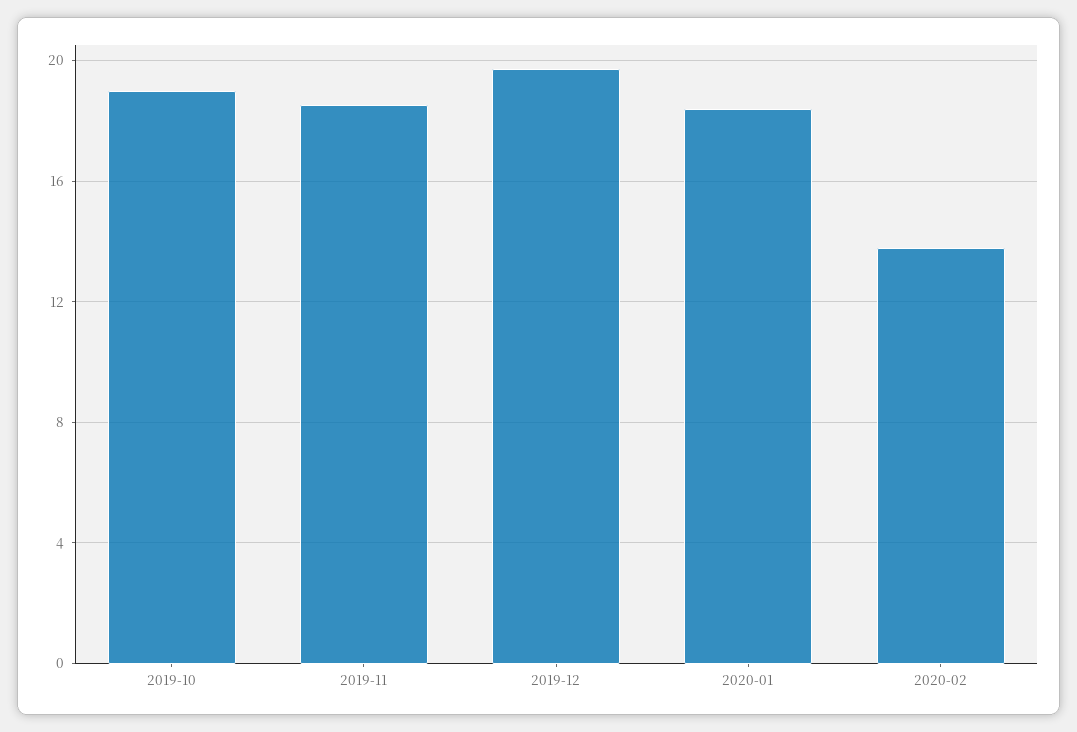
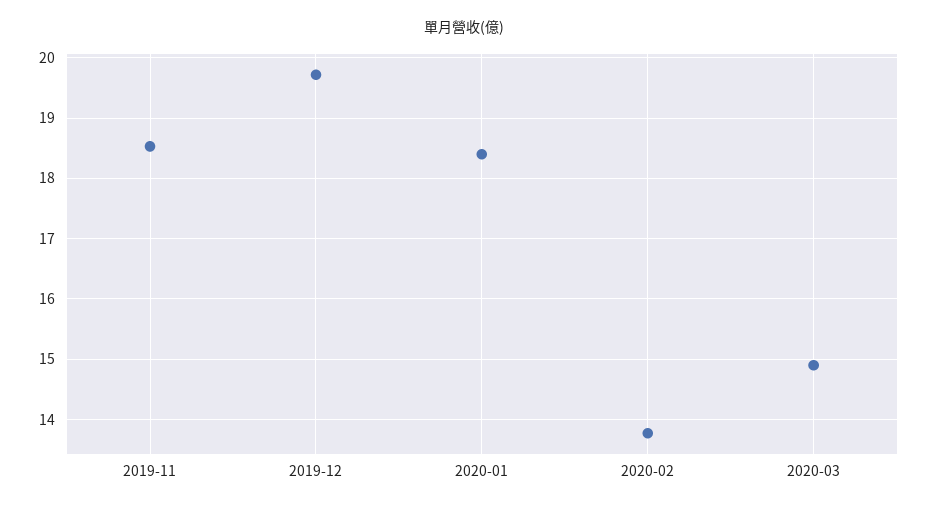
2019-10: 19 -> none
2020-03: none -> 14.9

